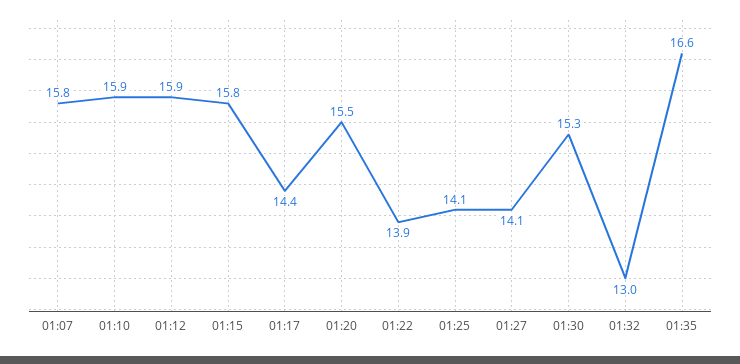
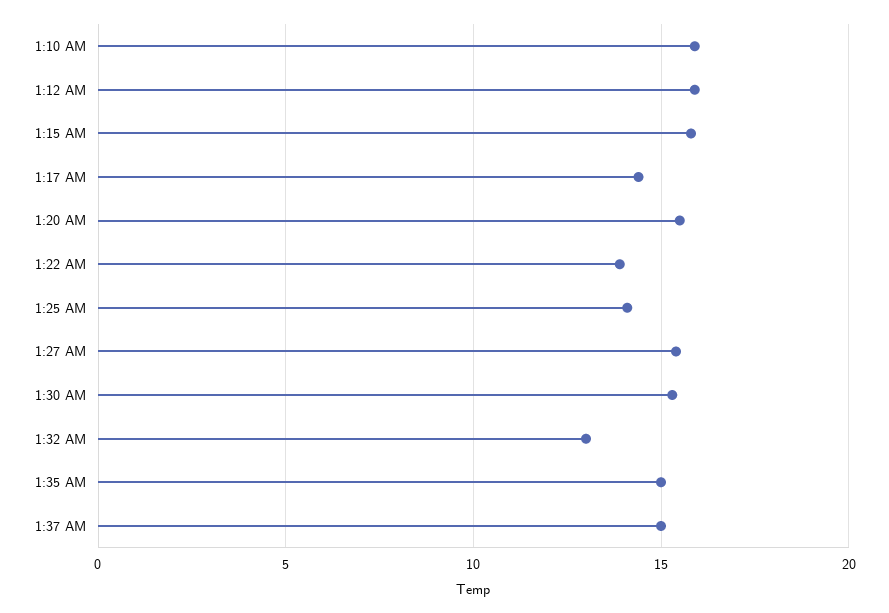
01:07: 15.8 -> none
01:27: 14.1 -> 15.5
01:35: 16.6 -> 15
1:37 AM: none -> 15

